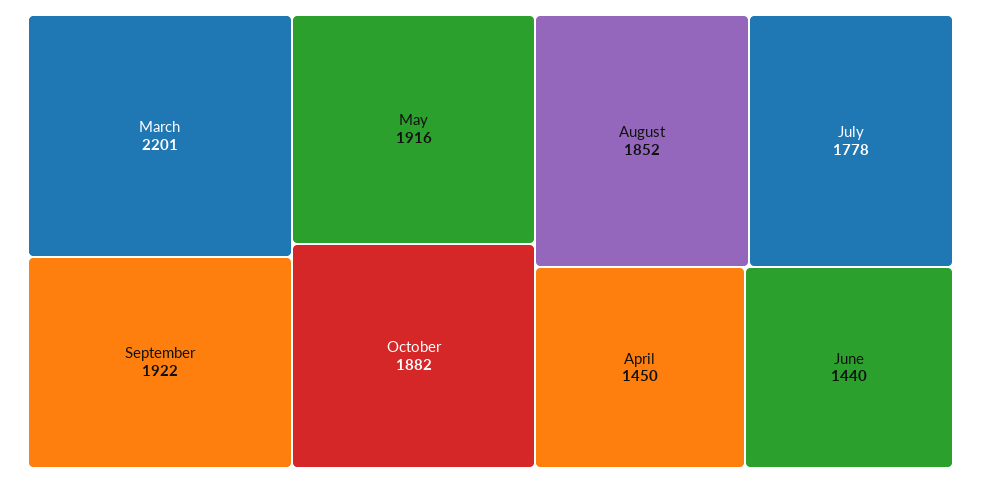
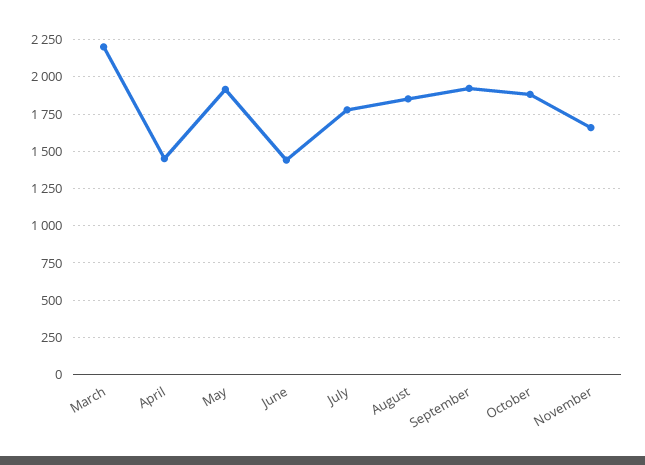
November: none -> 1650

